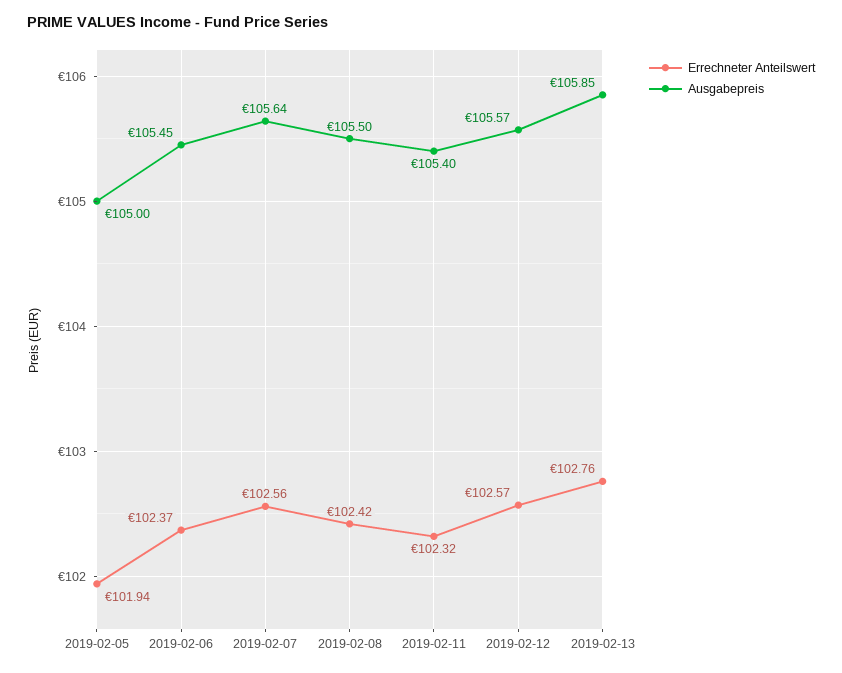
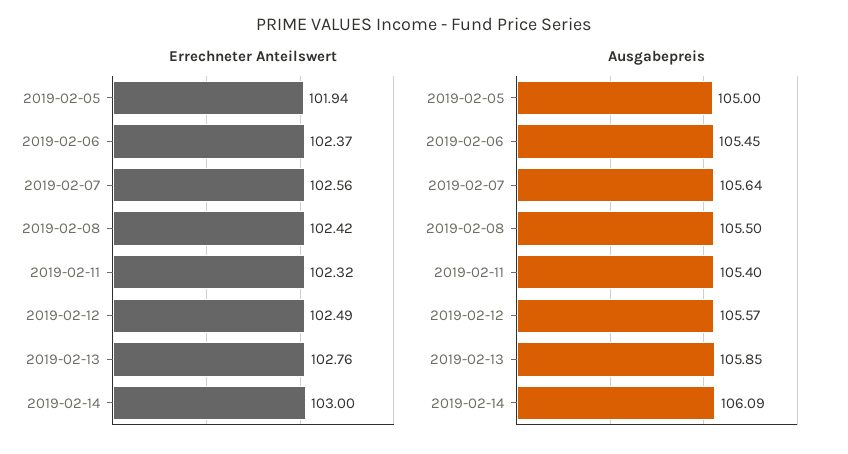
Errechneter Anteilswert, 2019-02-12: 102.57 -> 102.49
Errechneter Anteilswert, 2019-02-14: none -> 103
Ausgabepreis, 2019-02-14: none -> 106.09

